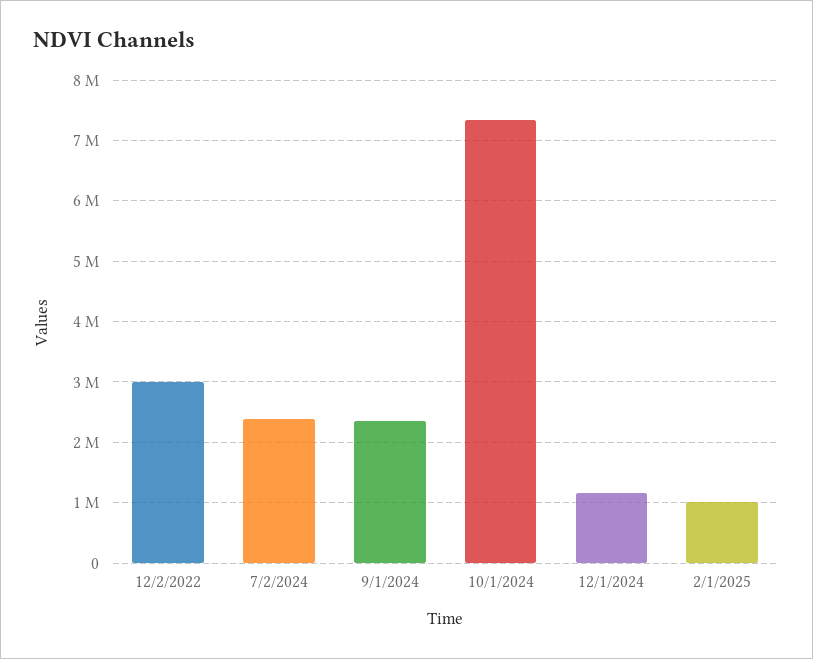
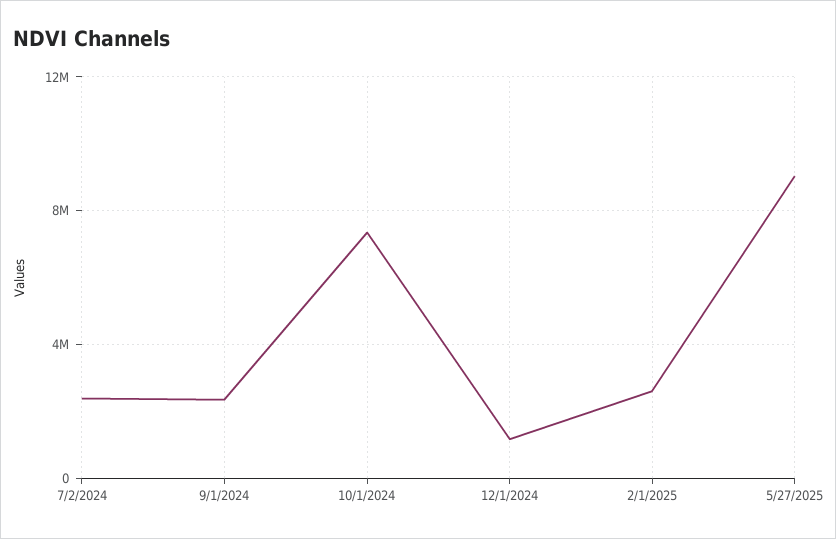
12/2/2022: 3000000 -> none
2/1/2025: 1000000 -> 2500000
5/27/2025: none -> 9000000

